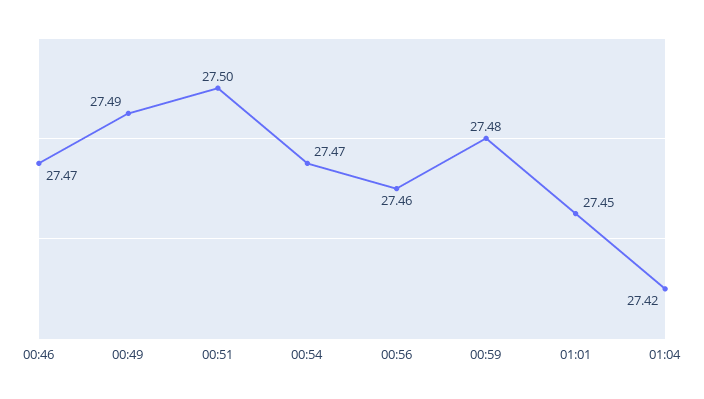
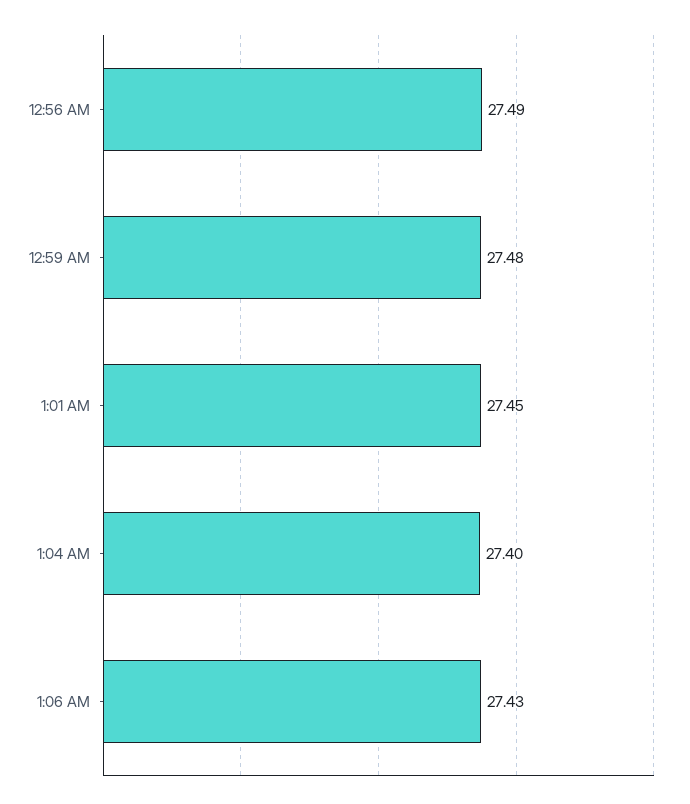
00:46: 27.47 -> none
00:49: 27.49 -> none
00:51: 27.5 -> none
00:54: 27.47 -> none
00:56: 27.46 -> 27.49
01:04: 27.42 -> 27.4
1:06 AM: none -> 27.43

